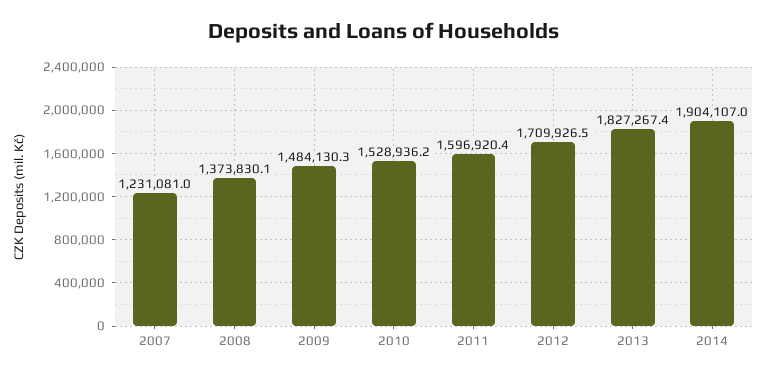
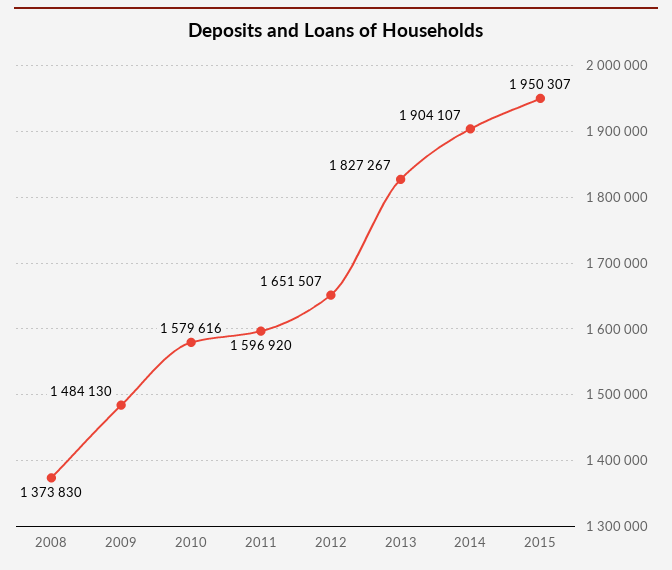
2007: 1231081 -> none
2010: 1528936.2 -> 1579616
2012: 1709926.5 -> 1651507
2015: none -> 1950307

